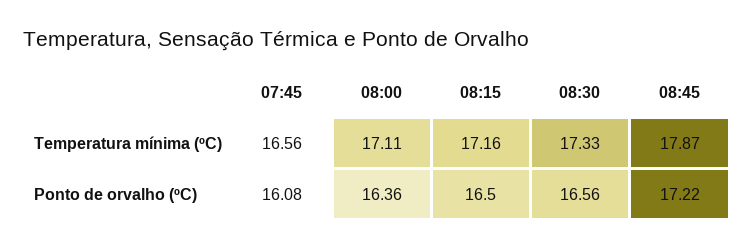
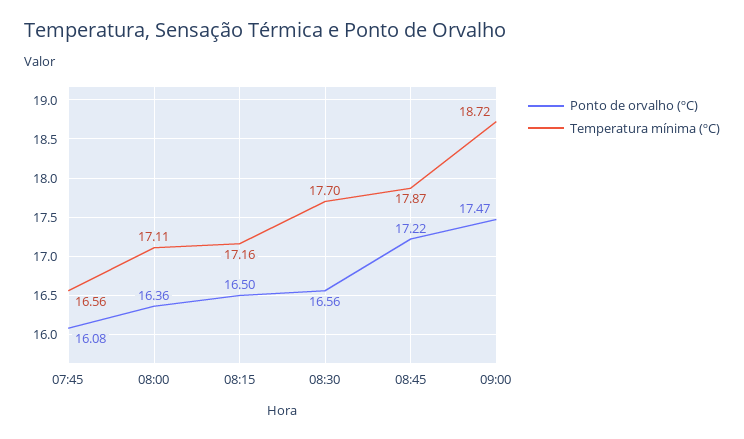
Temperatura mínima (ºC), 08:30: 17.33 -> 17.7
Ponto de orvalho (ºC), 09:00: none -> 17.47
Temperatura mínima (ºC), 09:00: none -> 18.72

